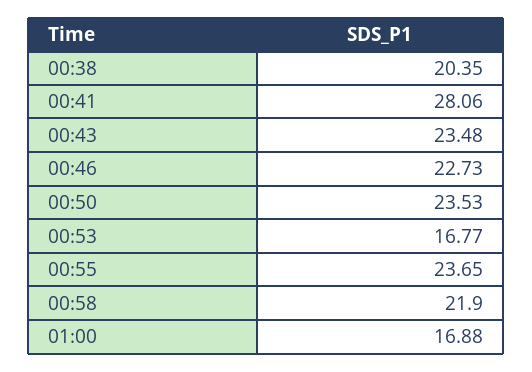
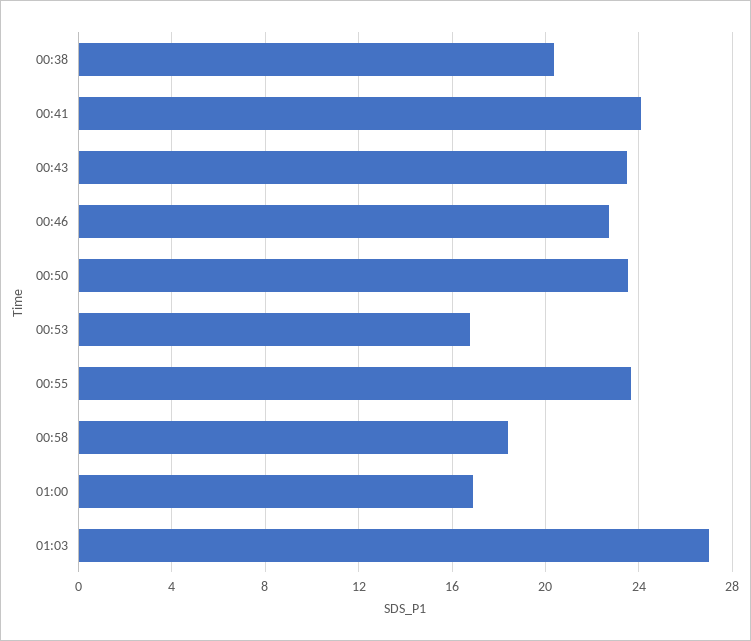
00:41: 28.06 -> 24
00:58: 21.9 -> 18.5
01:03: none -> 27

